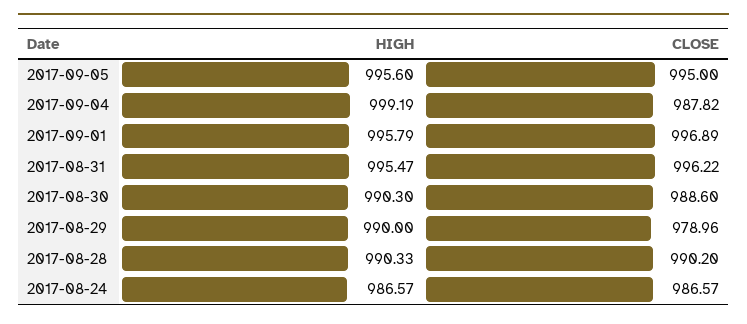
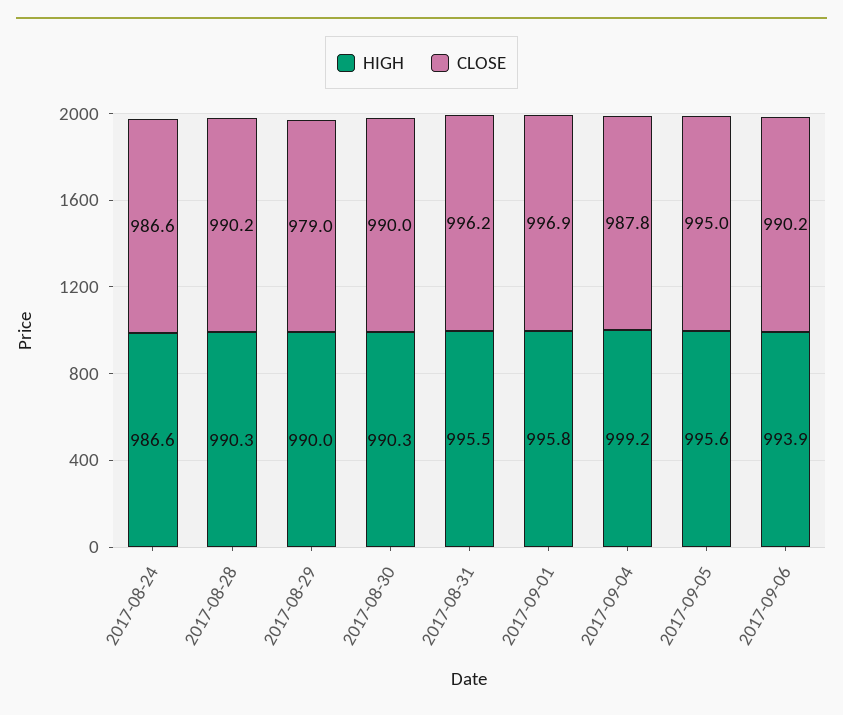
CLOSE, 2017-08-30: 988.6 -> 990
HIGH, 2017-09-06: none -> 993.9
CLOSE, 2017-09-06: none -> 990.2

